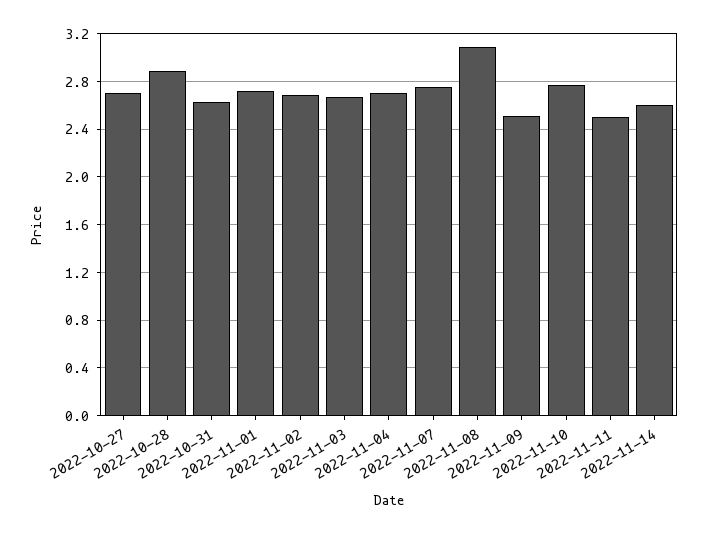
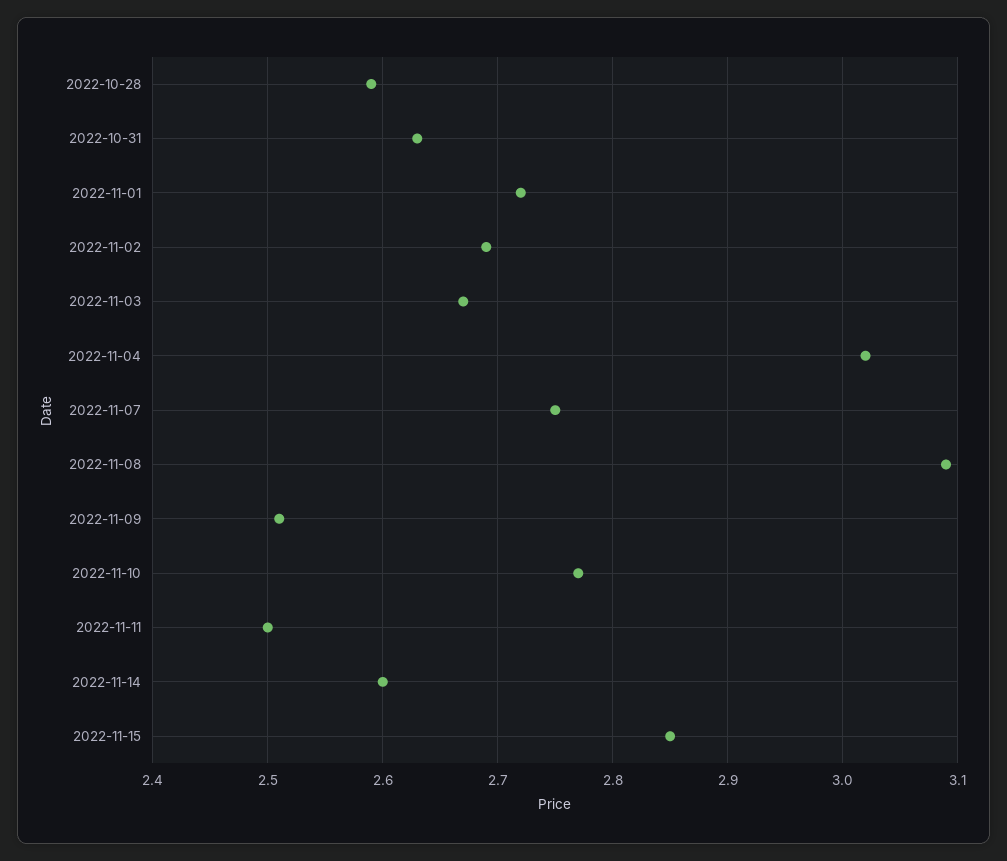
2022-10-27: 2.7 -> none
2022-10-28: 2.9 -> 2.59
2022-11-04: 2.7 -> 3.02
2022-11-15: none -> 2.85

